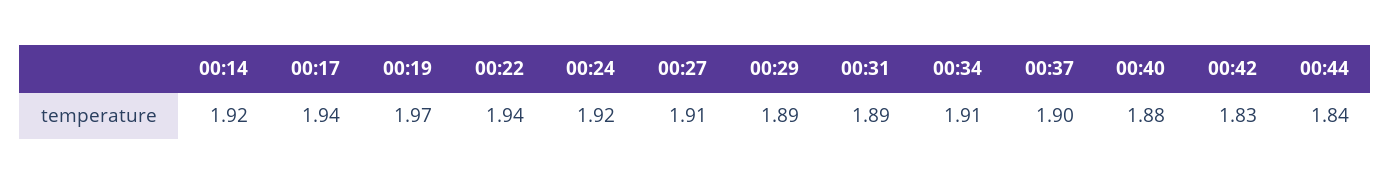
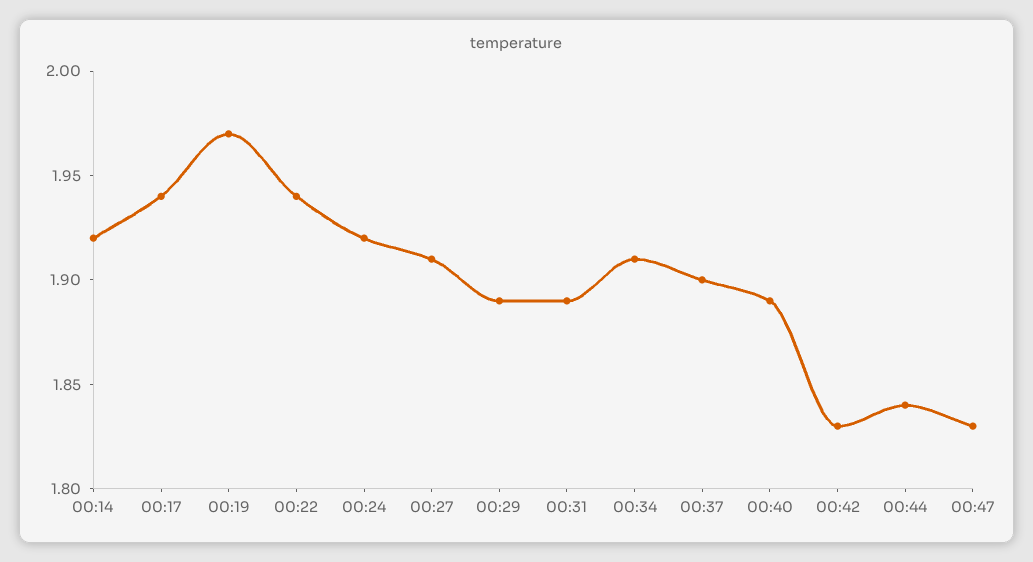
00:40: 1.88 -> 1.89
00:47: none -> 1.83

